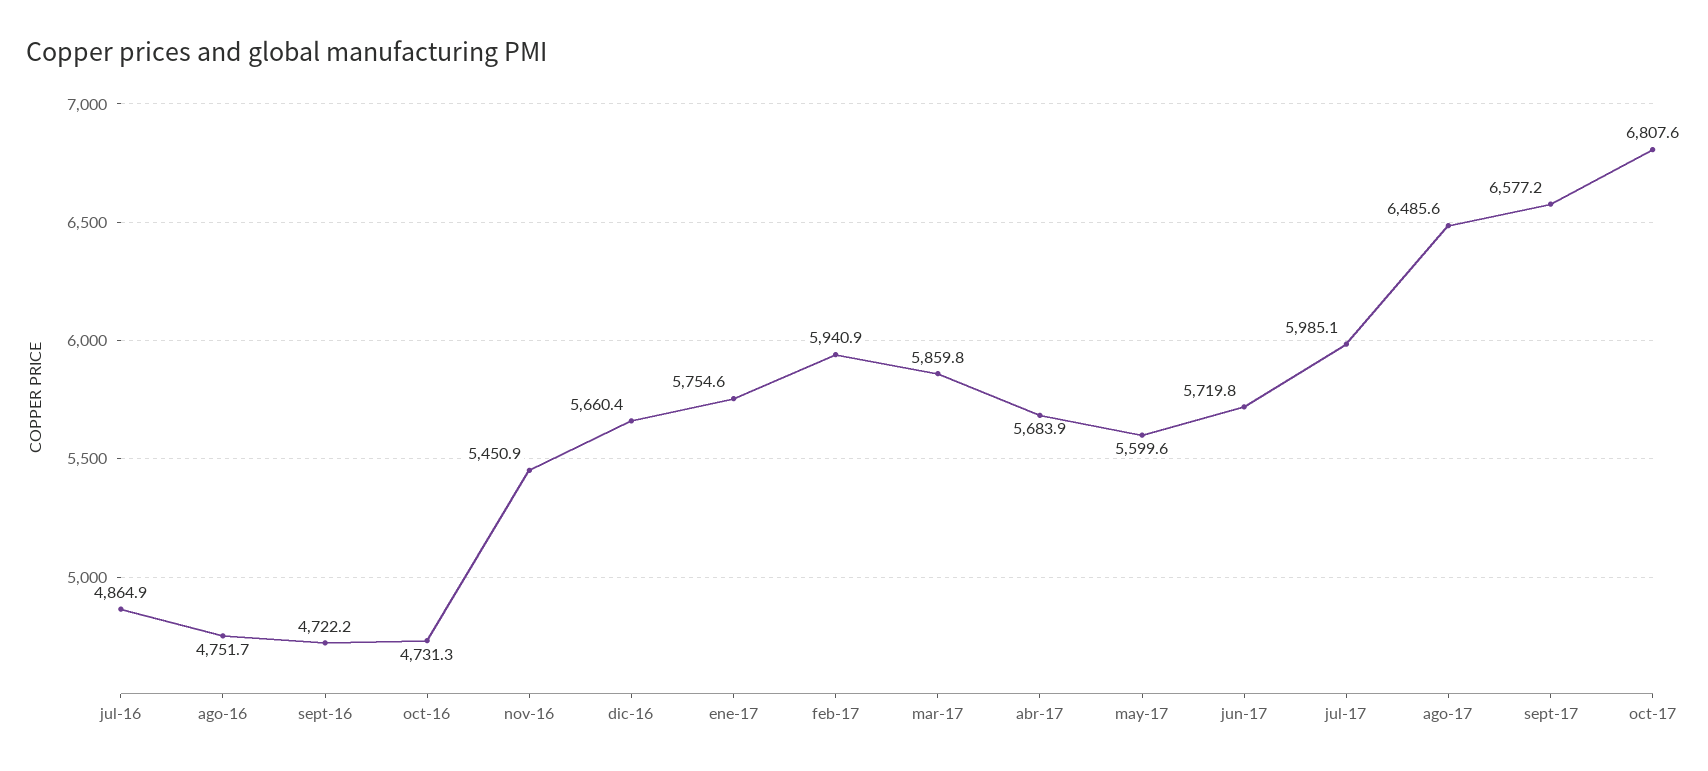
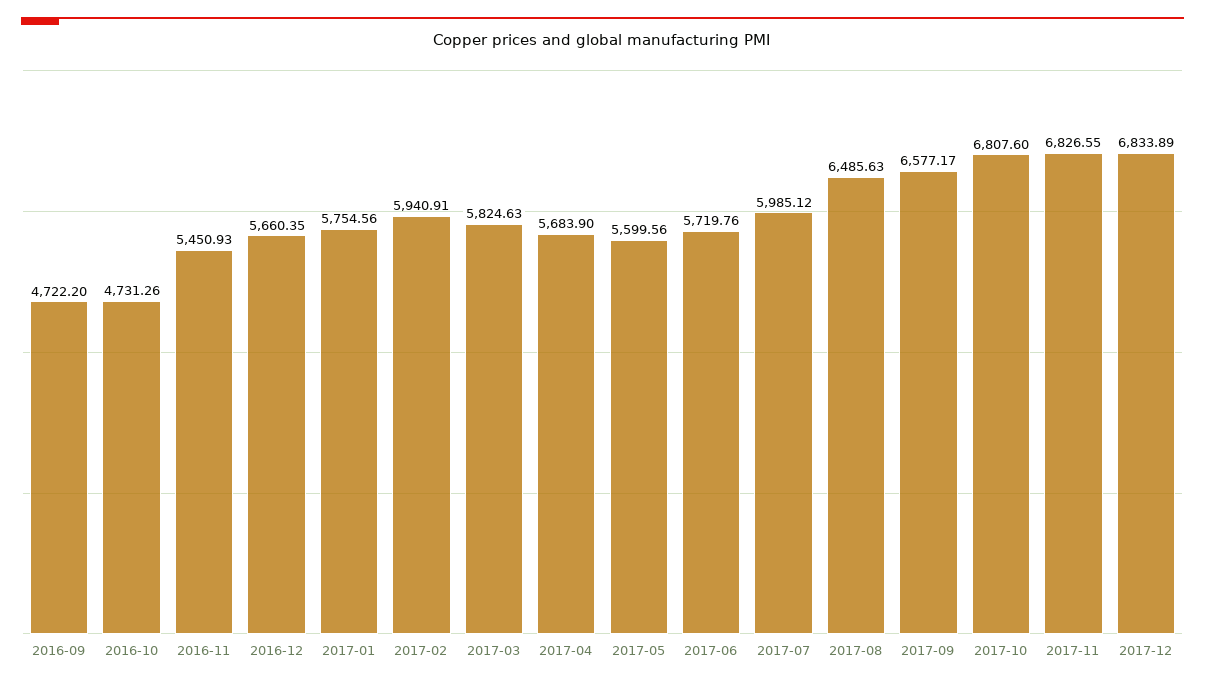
jul-16: 4864.9 -> none
ago-16: 4751.7 -> none
mar-17: 5859.8 -> 5824.63
2017-11: none -> 6826.55
2017-12: none -> 6833.89

